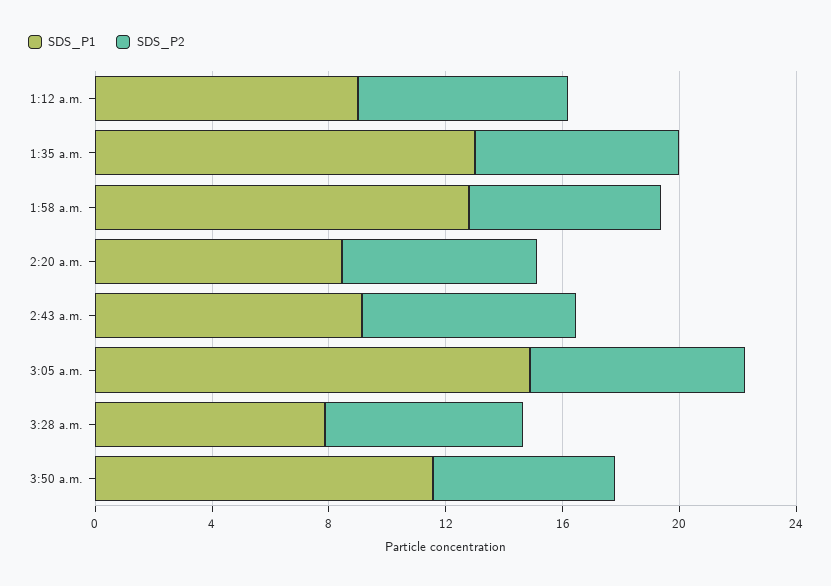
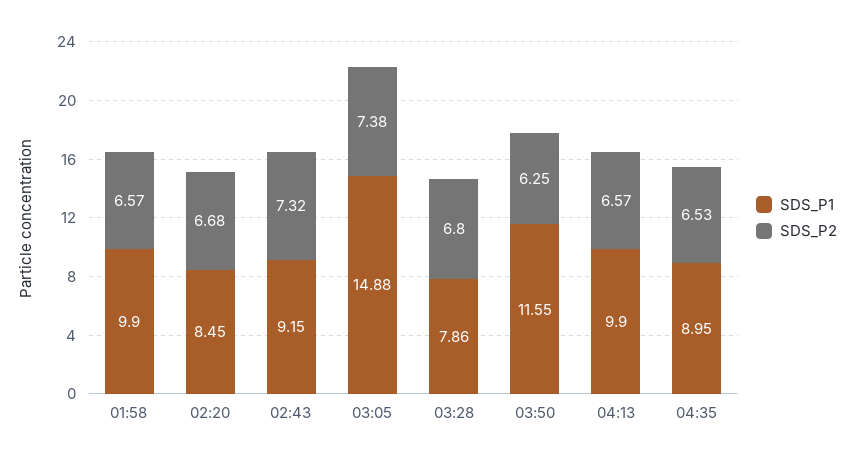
SDS_P1, 1:12 a.m.: 9 -> none
SDS_P2, 1:12 a.m.: 7 -> none
SDS_P1, 1:35 a.m.: 13 -> none
SDS_P2, 1:35 a.m.: 7 -> none
SDS_P1, 1:58 a.m.: 13 -> 9.9
SDS_P1, 04:13: none -> 9.9
SDS_P2, 04:13: none -> 6.57
SDS_P1, 04:35: none -> 8.95
SDS_P2, 04:35: none -> 6.53

